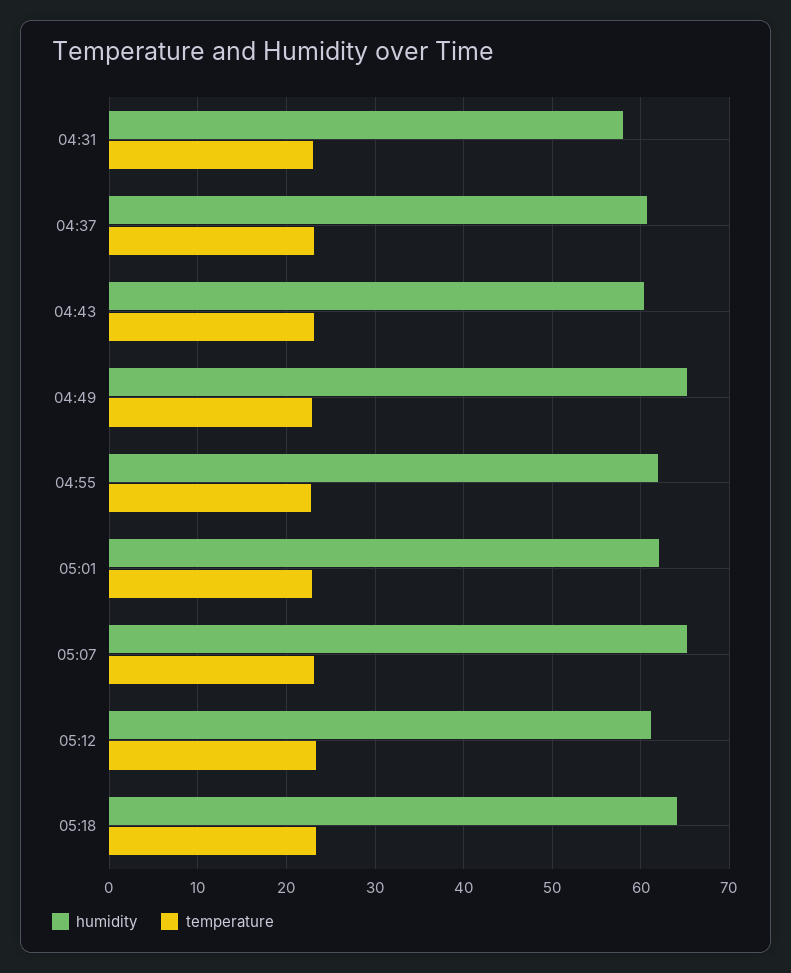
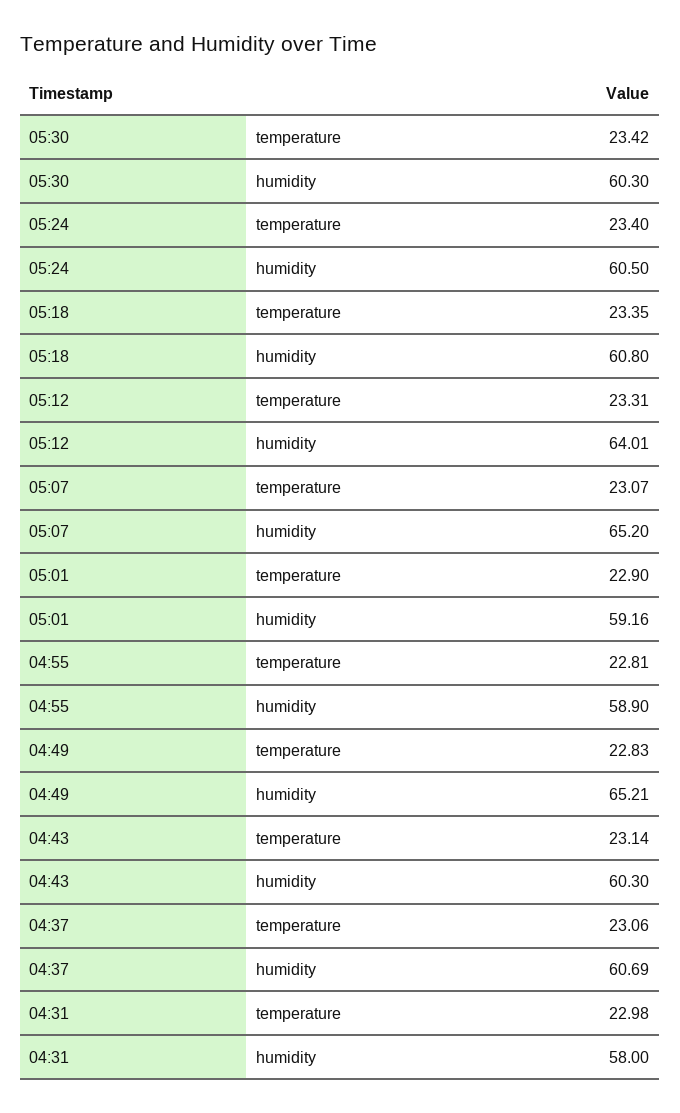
humidity, 04:55: 62 -> 58.9
humidity, 05:01: 62 -> 59.16
humidity, 05:12: 61 -> 64.01
humidity, 05:18: 64 -> 60.8
temperature, 05:30: none -> 23.42
humidity, 05:30: none -> 60.3
temperature, 05:24: none -> 23.4
humidity, 05:24: none -> 60.5

